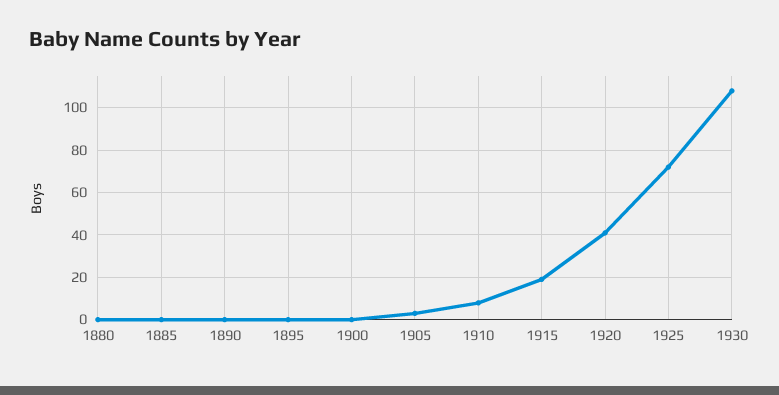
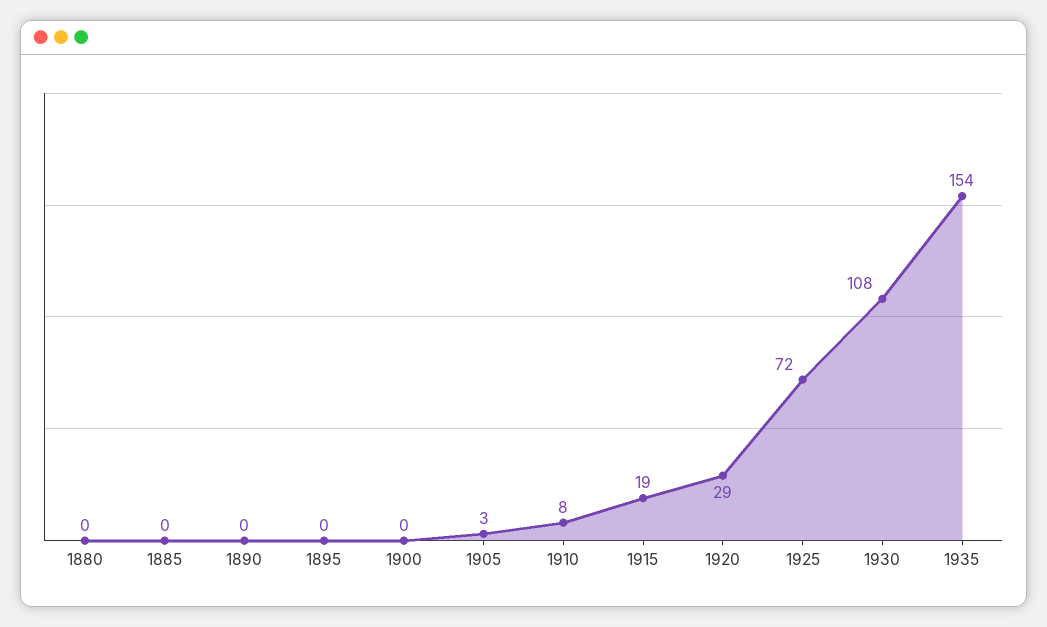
1920: 40 -> 29
1935: none -> 154

